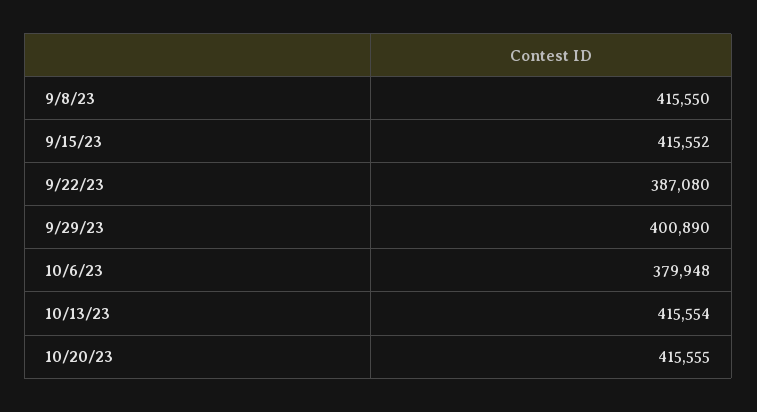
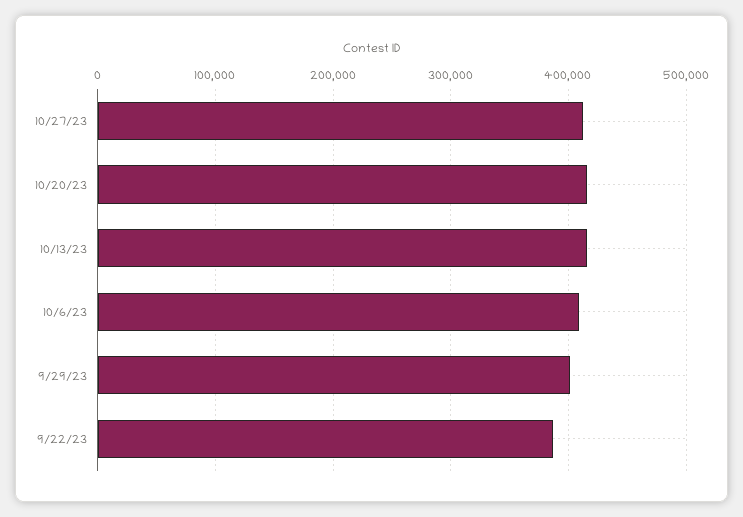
9/8/23: 415550 -> none
9/15/23: 415552 -> none
10/6/23: 379948 -> 410000
10/27/23: none -> 410000

